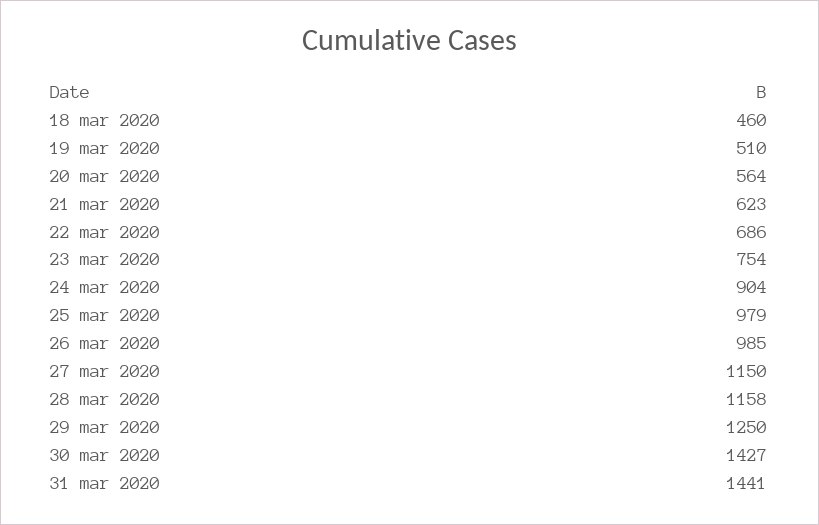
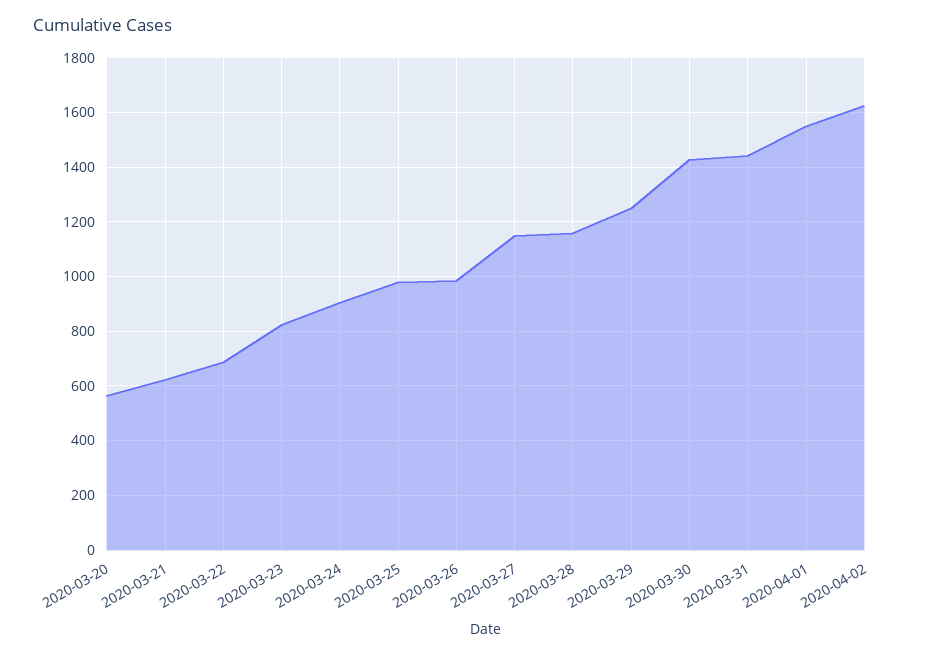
18 mar 2020: 460 -> none
19 mar 2020: 510 -> none
23 mar 2020: 754 -> 825
2020-04-01: none -> 1550
2020-04-02: none -> 1625

